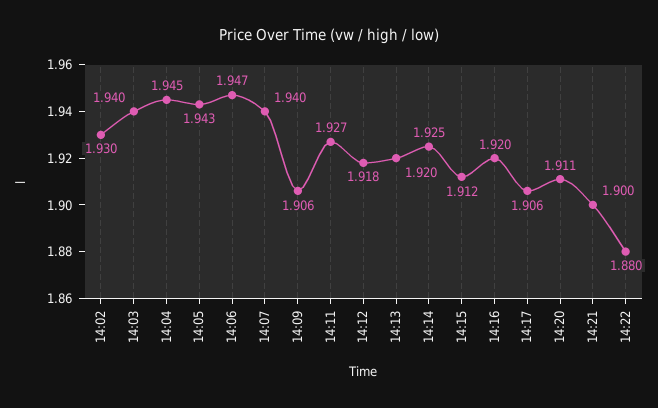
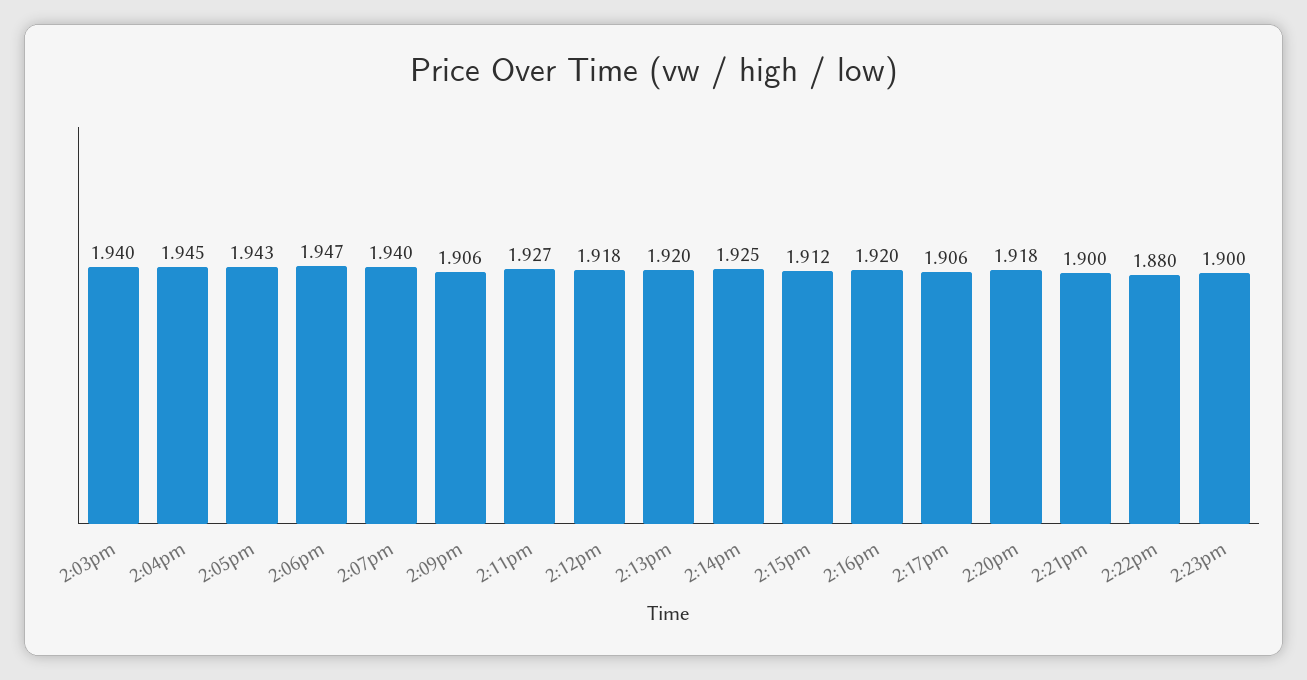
14:02: 1.93 -> none
14:20: 1.911 -> 1.918
2:23pm: none -> 1.9

